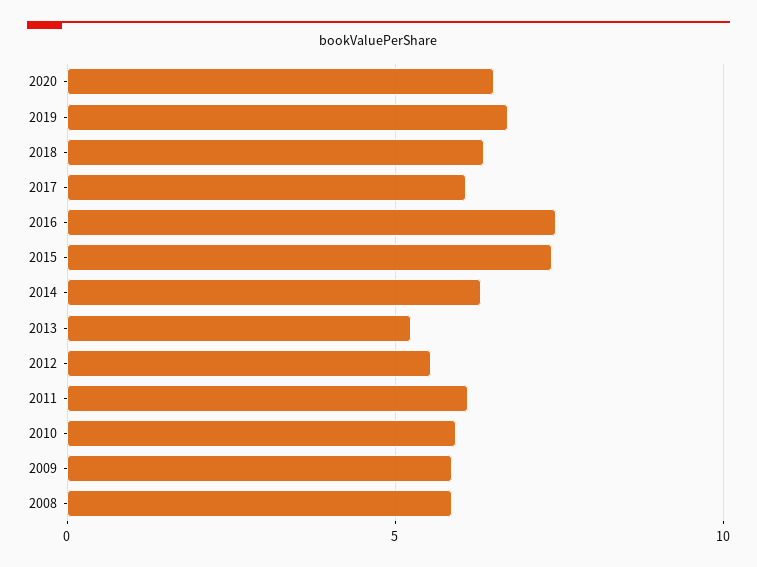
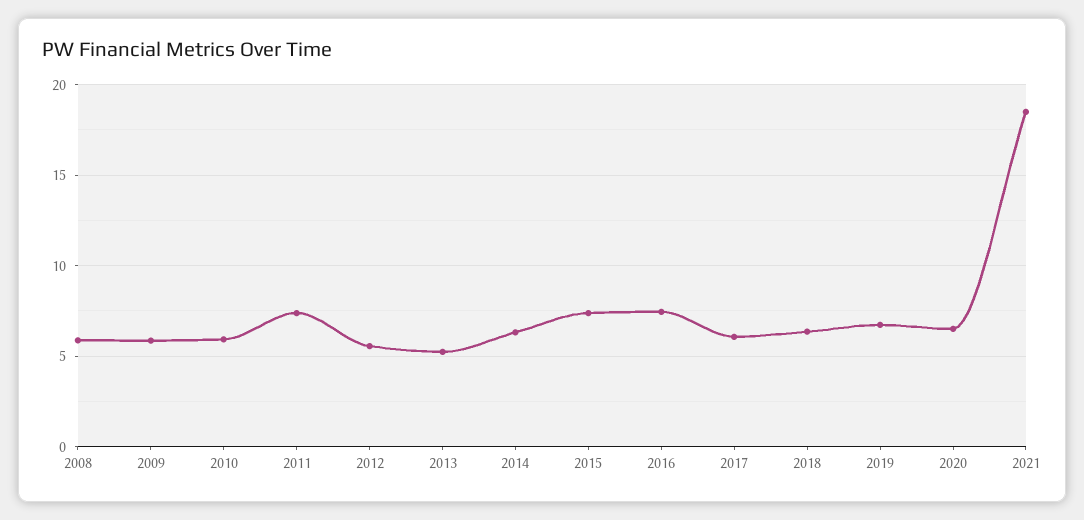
2011: 6 -> 7.5
2021: none -> 18.5

